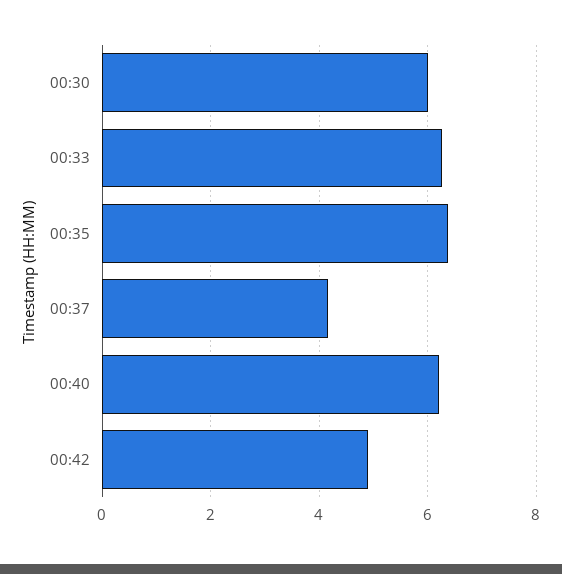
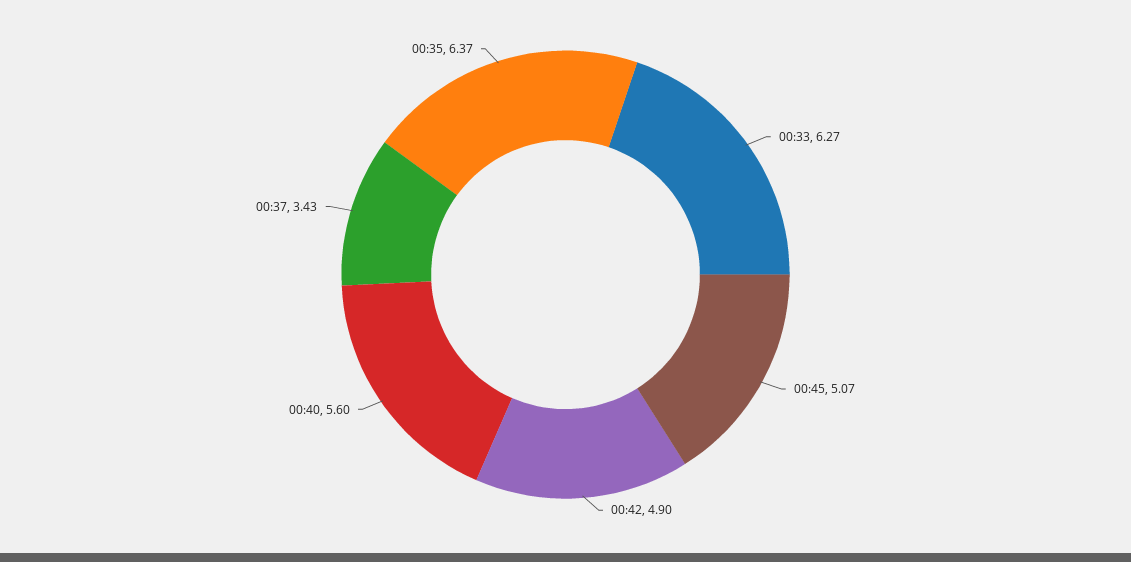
00:30: 6 -> none
00:37: 4.2 -> 3.43
00:40: 6.2 -> 5.6
00:45: none -> 5.07

